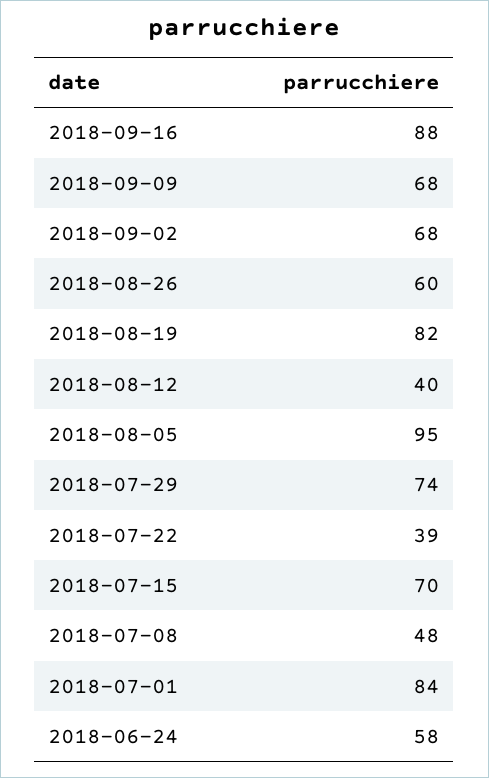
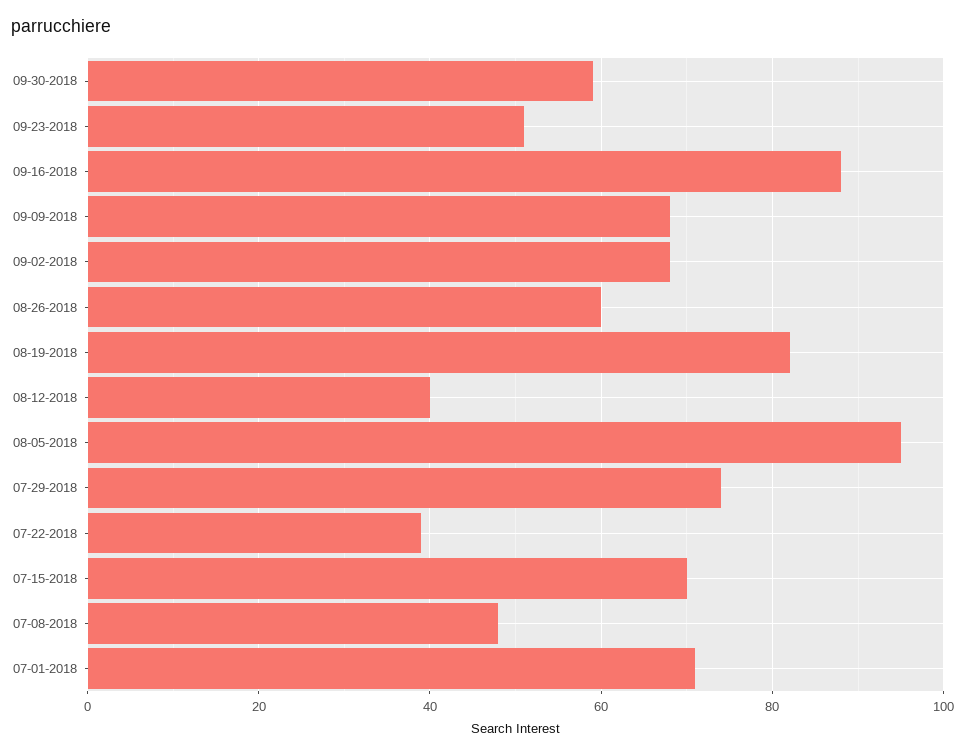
2018-07-01: 84 -> 70
2018-06-24: 58 -> none
09-30-2018: none -> 60
09-23-2018: none -> 50

